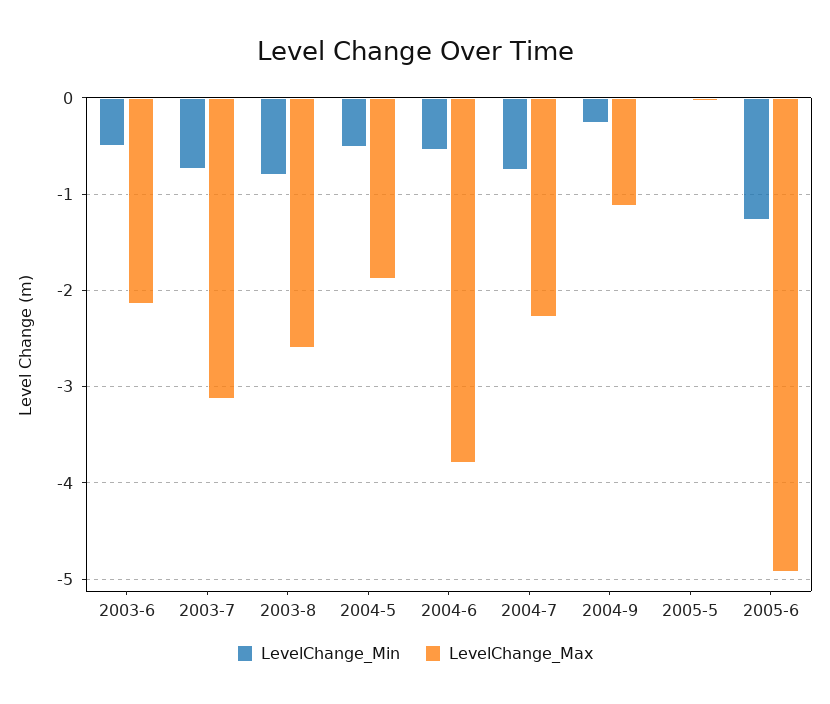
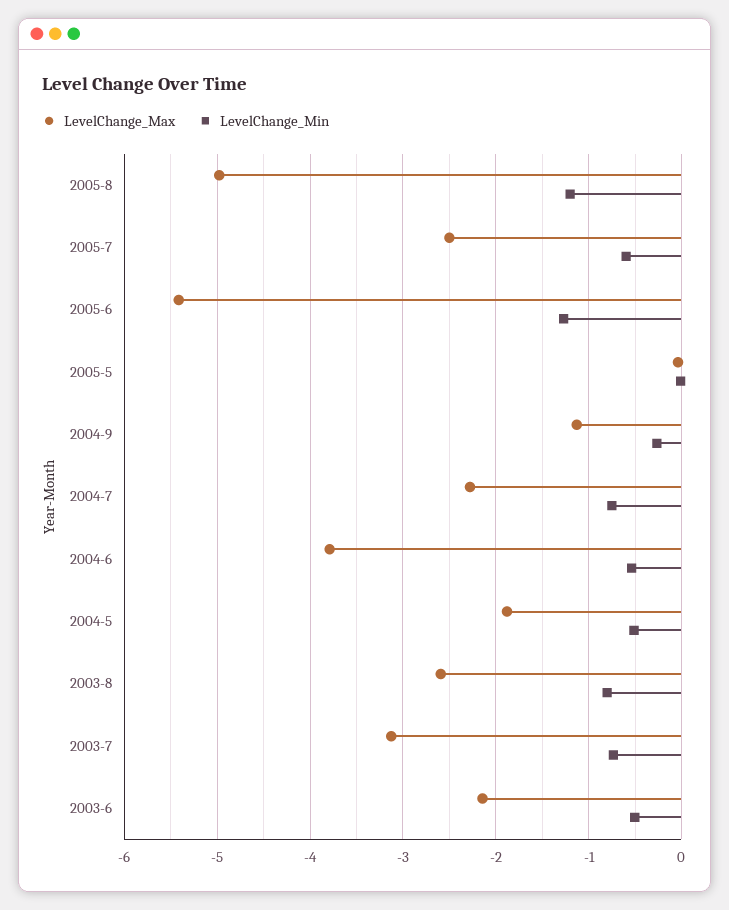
LevelChange_Max, 2005-6: -4.9 -> -5.4
LevelChange_Max, 2005-8: none -> -5
LevelChange_Min, 2005-8: none -> -1.2
LevelChange_Max, 2005-7: none -> -2.5
LevelChange_Min, 2005-7: none -> -0.6

